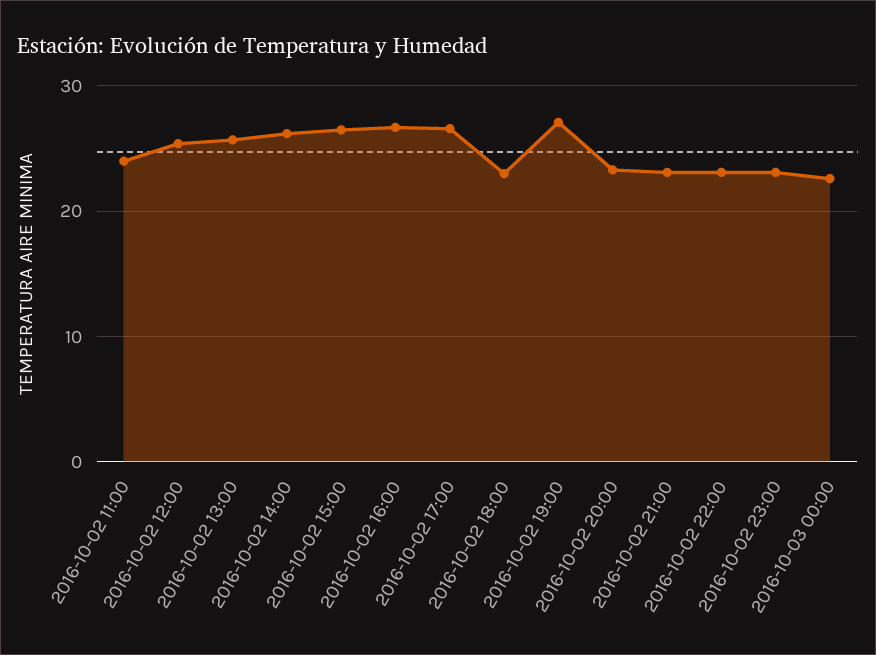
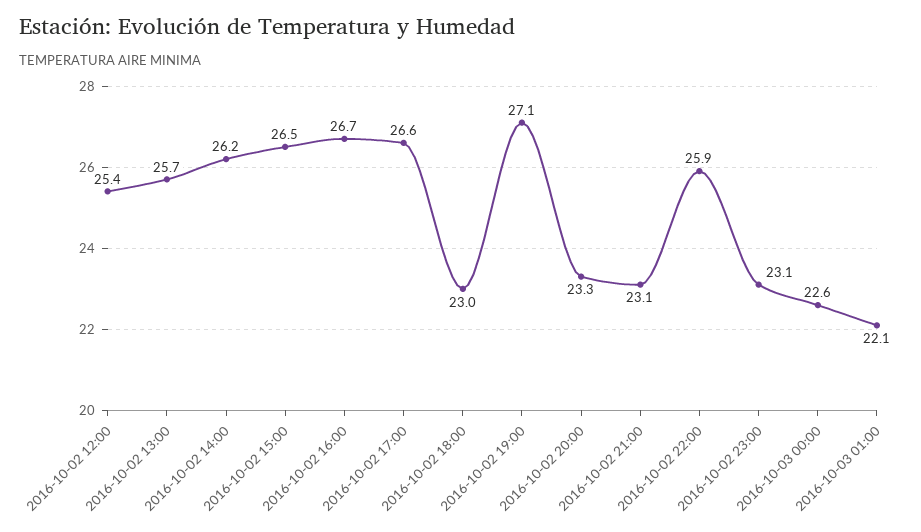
2016-10-02 11:00: 24 -> none
2016-10-02 22:00: 23 -> 25.9
2016-10-03 01:00: none -> 22.1

